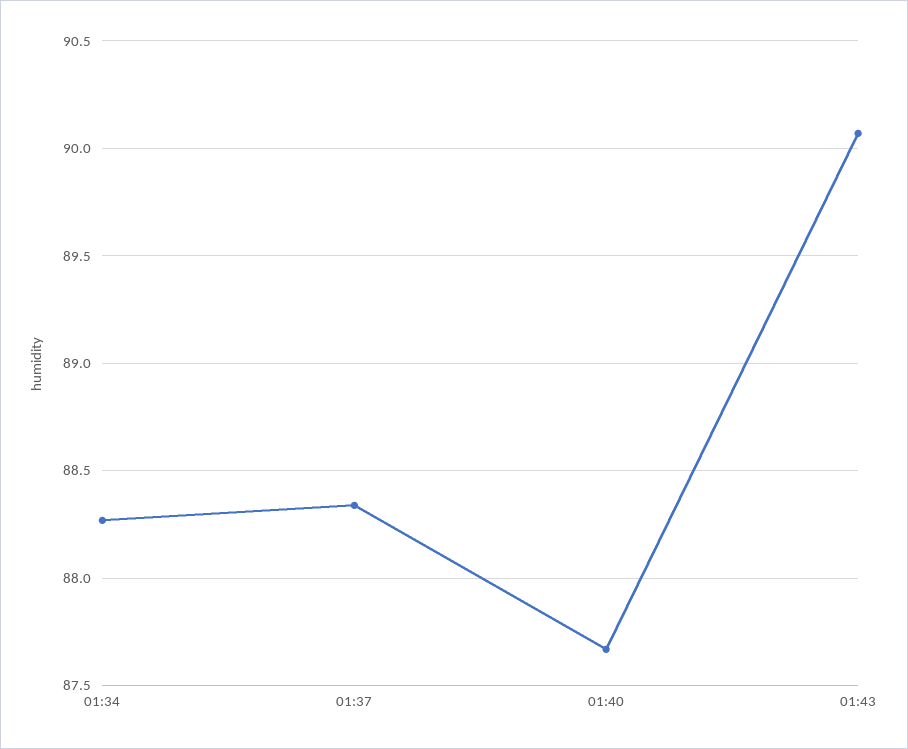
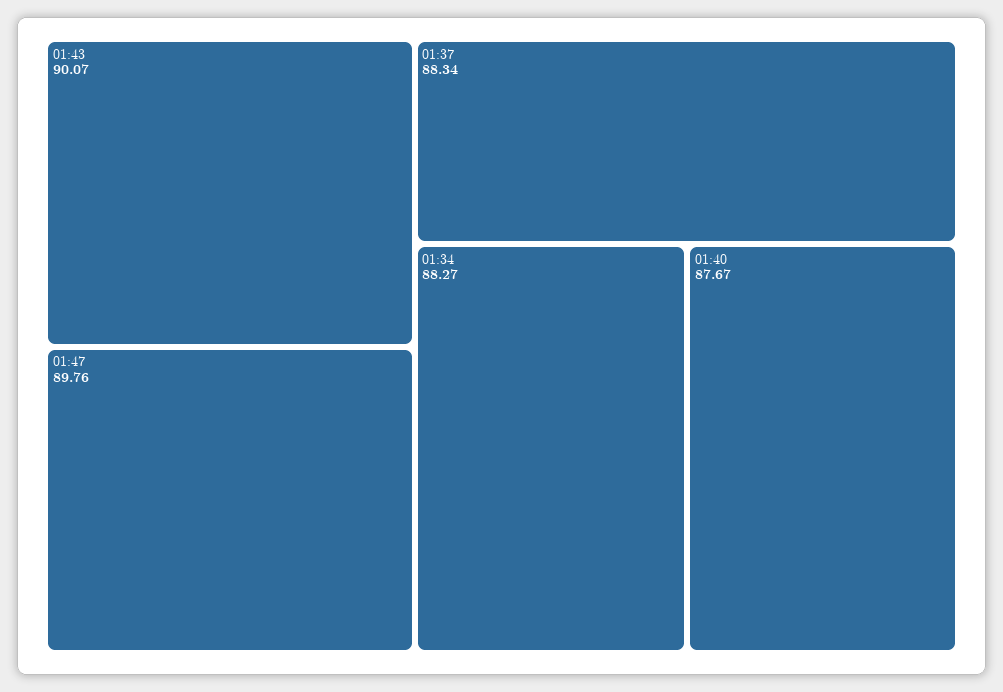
01:47: none -> 89.76

